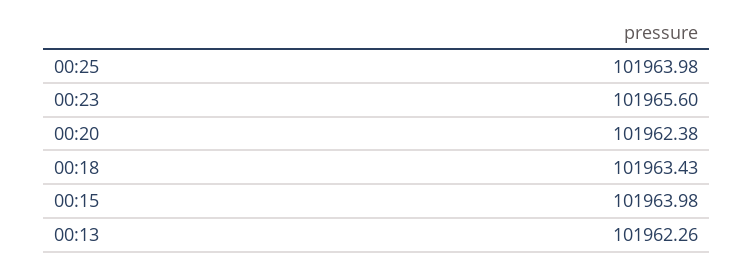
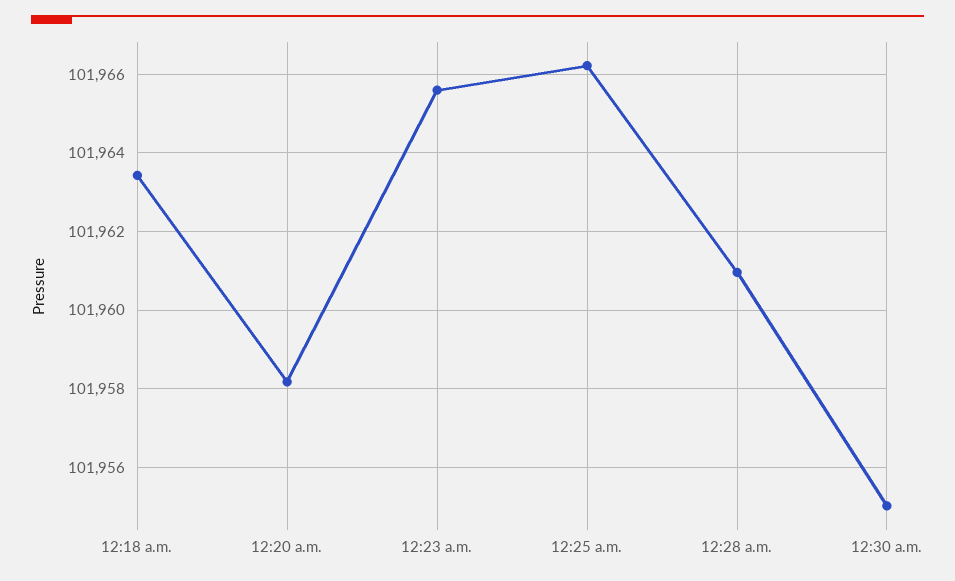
00:25: 101963.98 -> 101966.2
00:20: 101962.38 -> 101958.2
00:15: 101963.98 -> none
00:13: 101962.26 -> none
12:28 a.m.: none -> 101961
12:30 a.m.: none -> 101955

